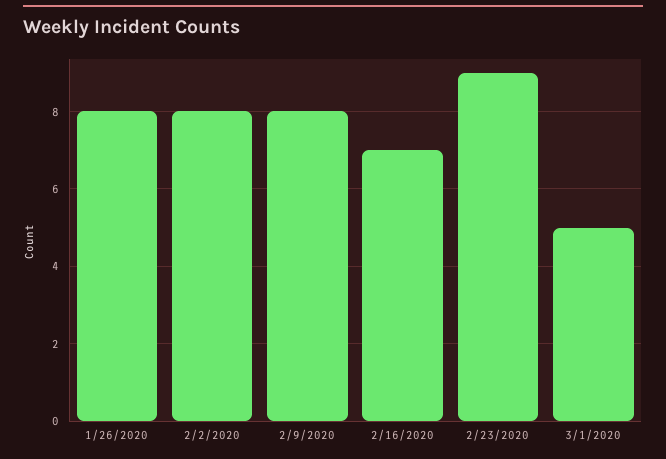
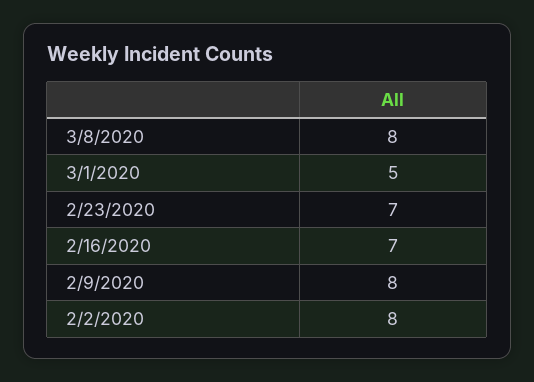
1/26/2020: 8 -> none
2/23/2020: 9 -> 7
3/8/2020: none -> 8

